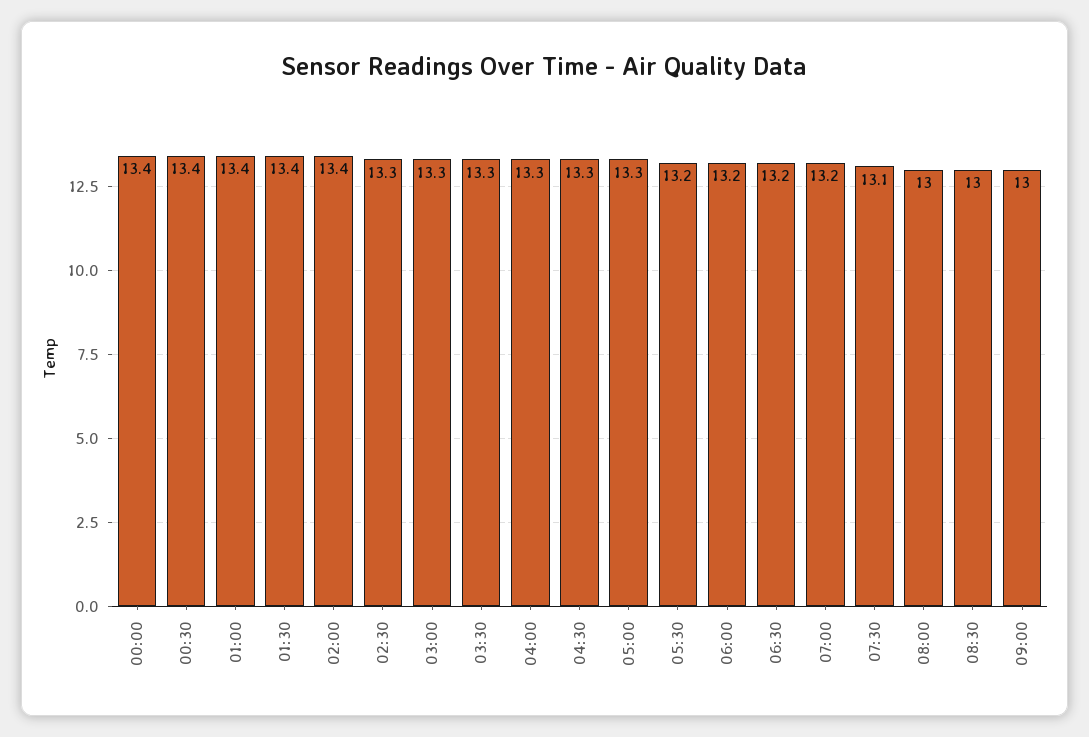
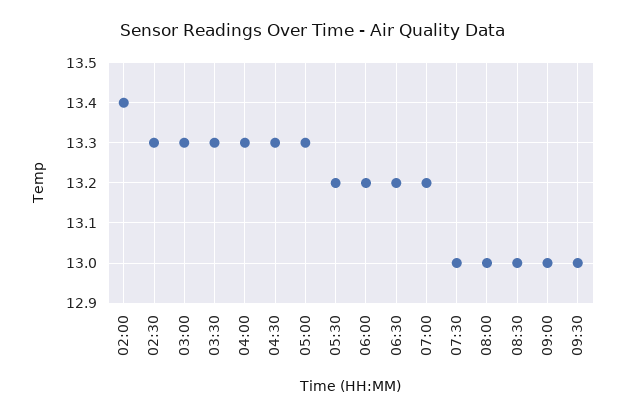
00:00: 13.4 -> none
00:30: 13.4 -> none
01:00: 13.4 -> none
01:30: 13.4 -> none
07:30: 13.1 -> 13
09:30: none -> 13

